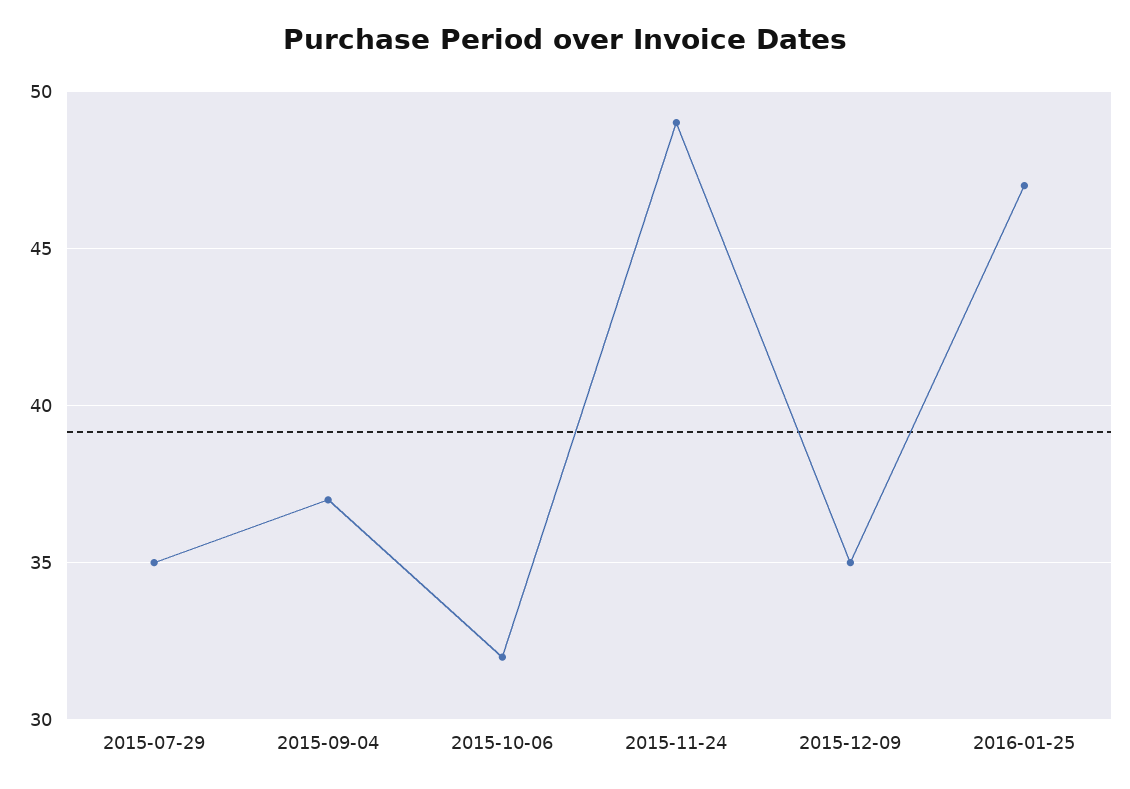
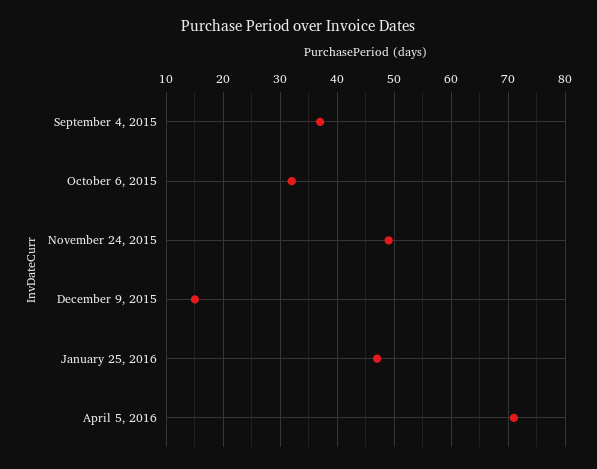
2015-07-29: 35 -> none
2015-12-09: 35 -> 15
April 5, 2016: none -> 70

